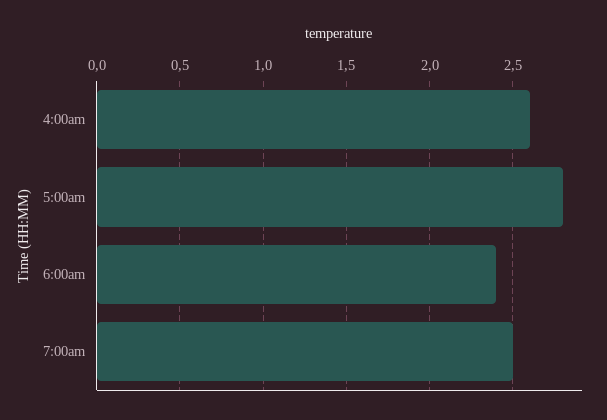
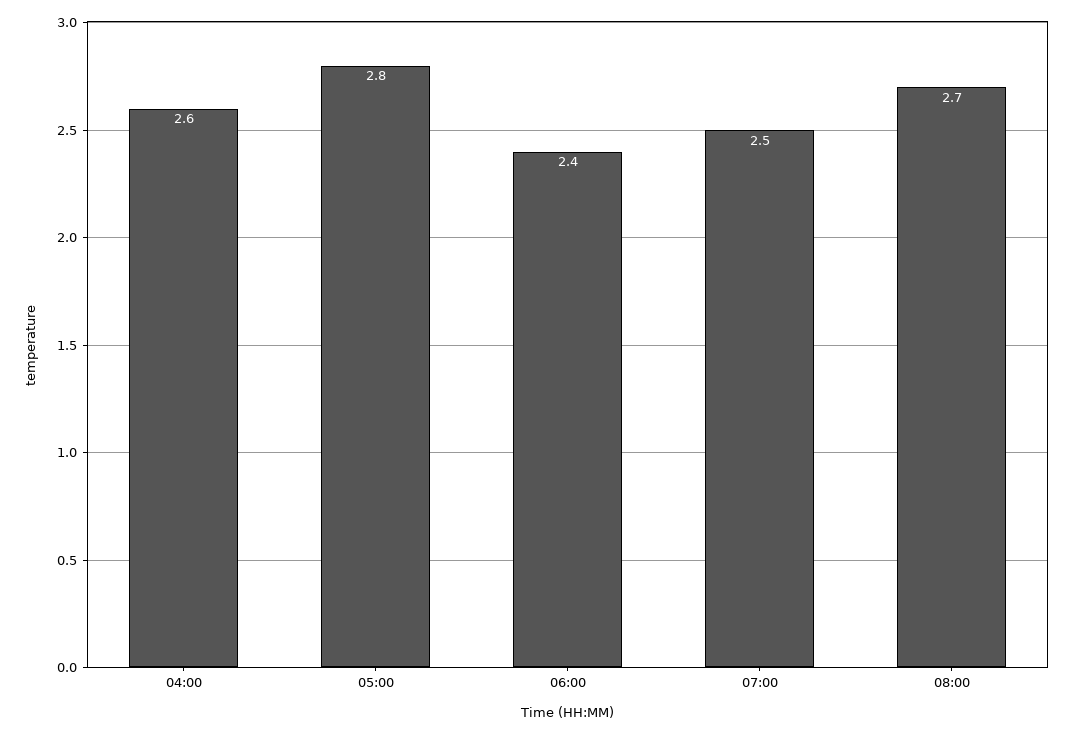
08:00: none -> 2.7

